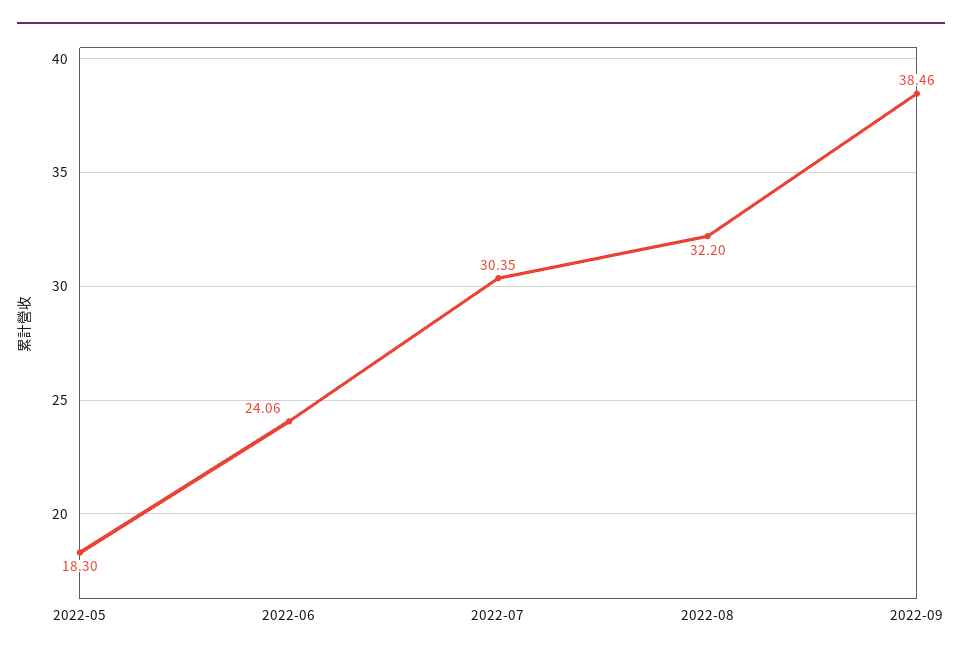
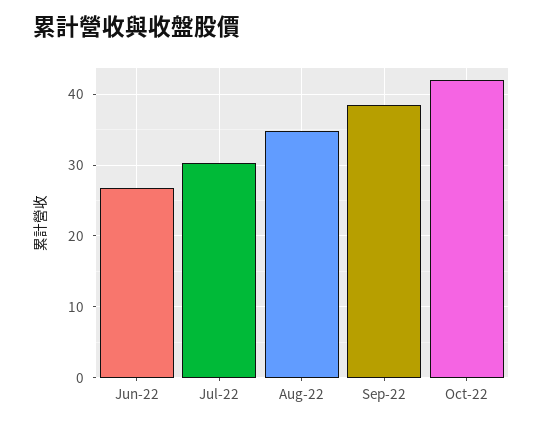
2022-05: 18.3 -> none
2022-06: 24.06 -> 27
2022-08: 32.2 -> 35
Oct-22: none -> 42

